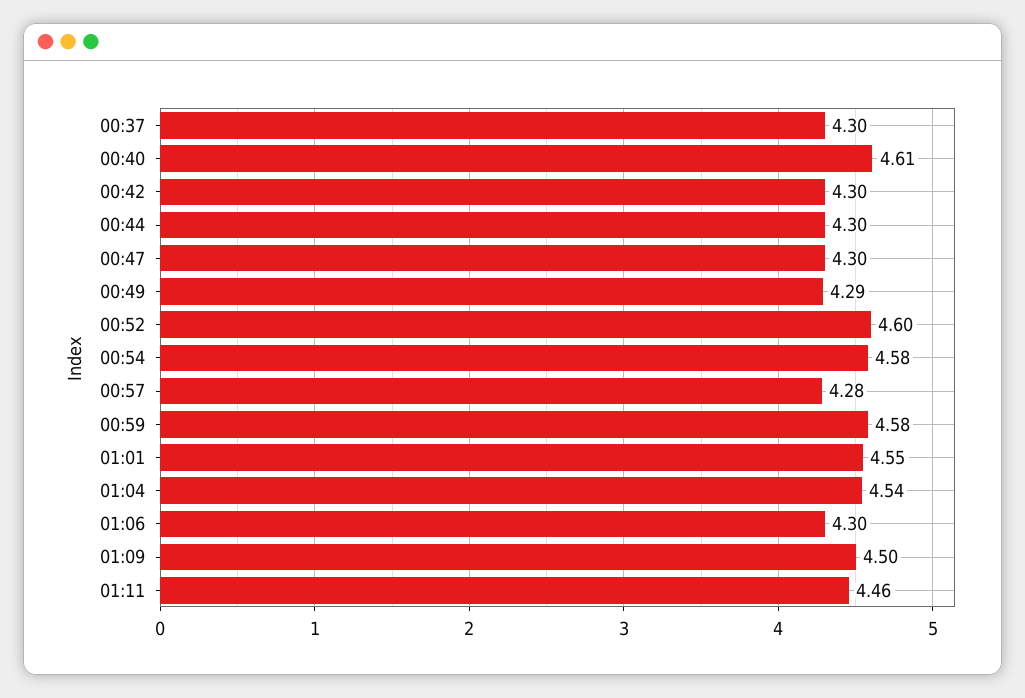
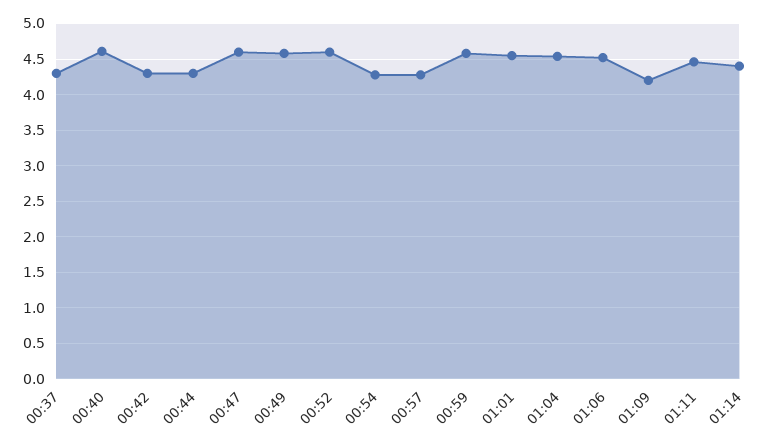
00:47: 4.3 -> 4.6
00:49: 4.29 -> 4.6
00:54: 4.58 -> 4.3
01:06: 4.3 -> 4.5
01:09: 4.5 -> 4.2
01:14: none -> 4.4

